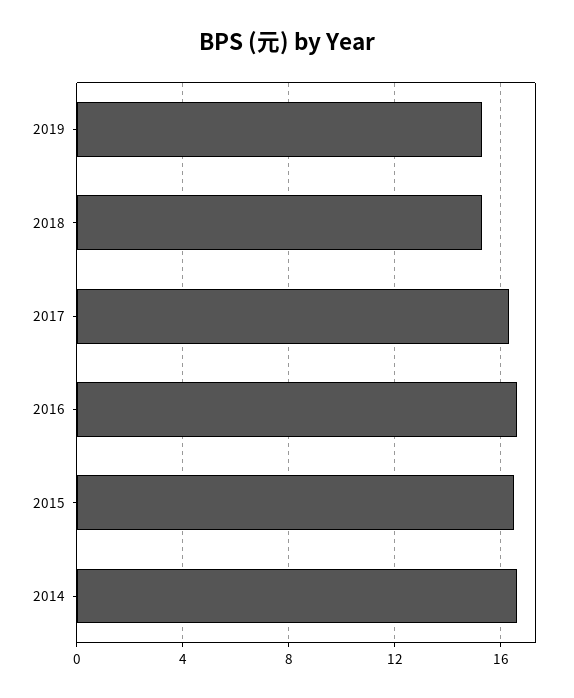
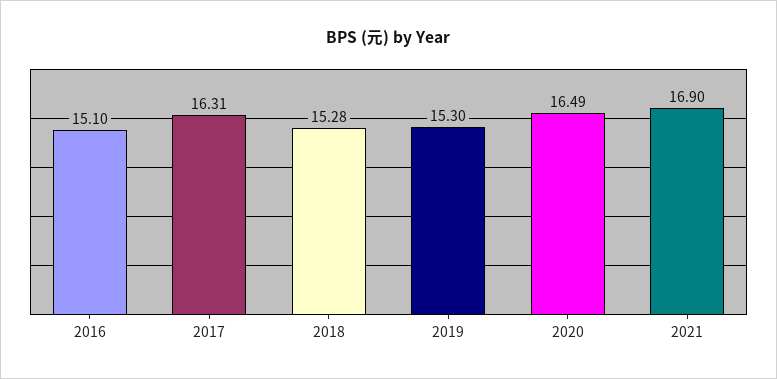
2016: 16.5 -> 15.1
2015: 16.5 -> none
2014: 16.5 -> none
2020: none -> 16.49
2021: none -> 16.9

